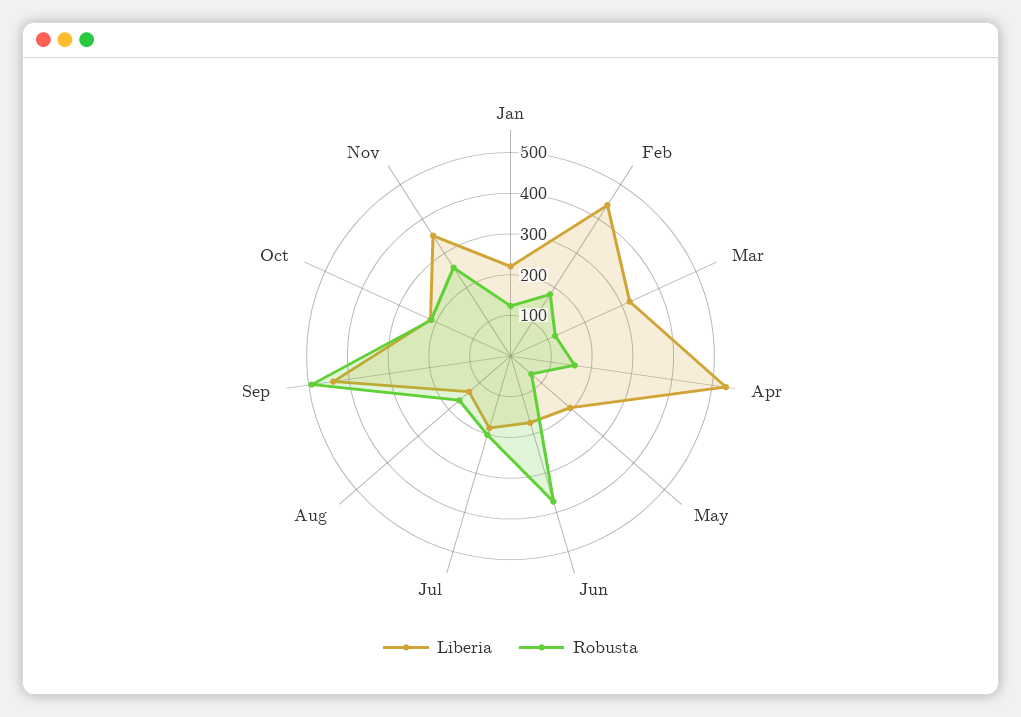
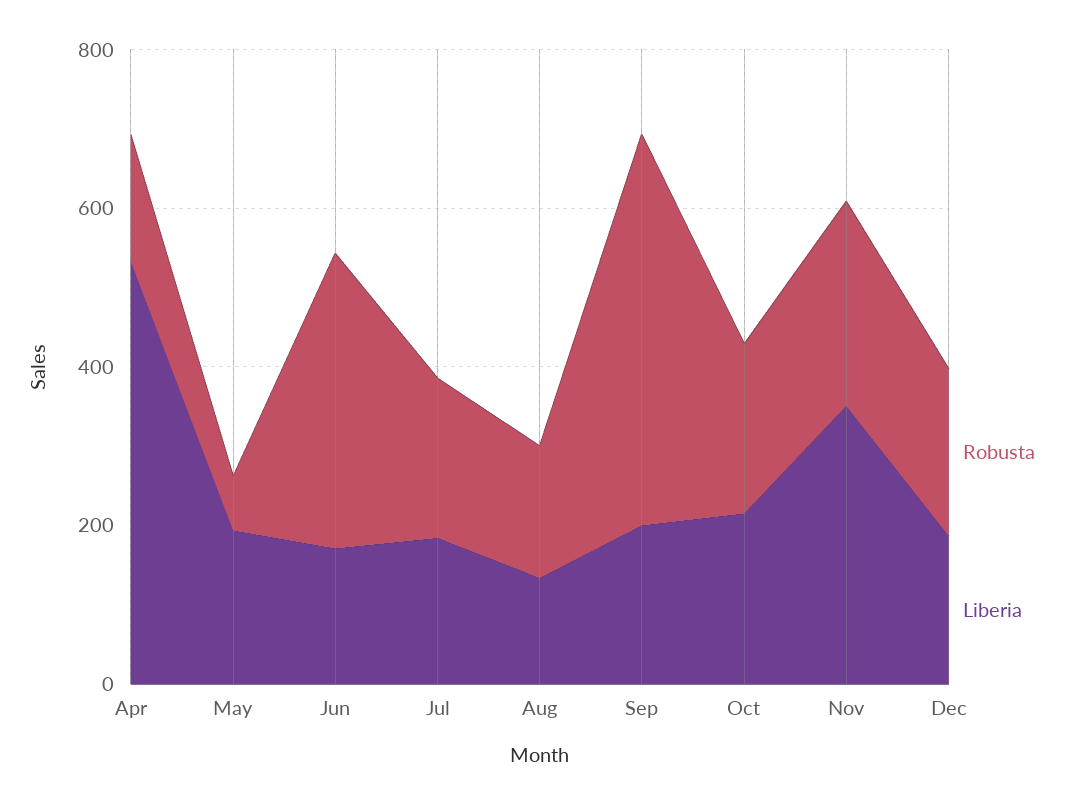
Liberia, Jan: 220 -> none
Robusta, Jan: 120 -> none
Liberia, Feb: 440 -> none
Robusta, Feb: 180 -> none
Liberia, Mar: 320 -> none
Robusta, Mar: 120 -> none
Liberia, Sep: 440 -> 200
Robusta, Dec: none -> 200
Liberia, Dec: none -> 200

